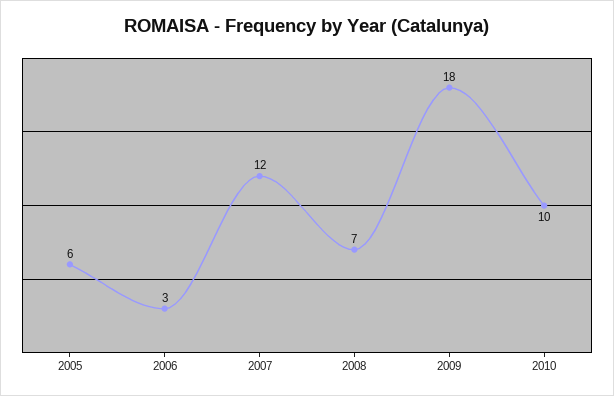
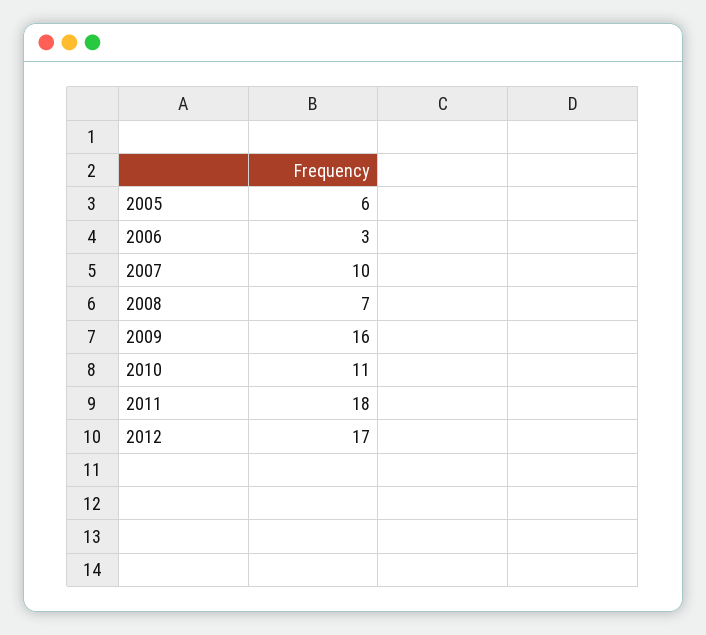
2007: 12 -> 10
2009: 18 -> 16
2010: 10 -> 11
2011: none -> 18
2012: none -> 17

